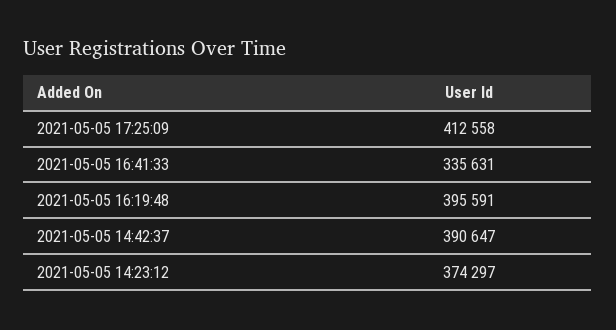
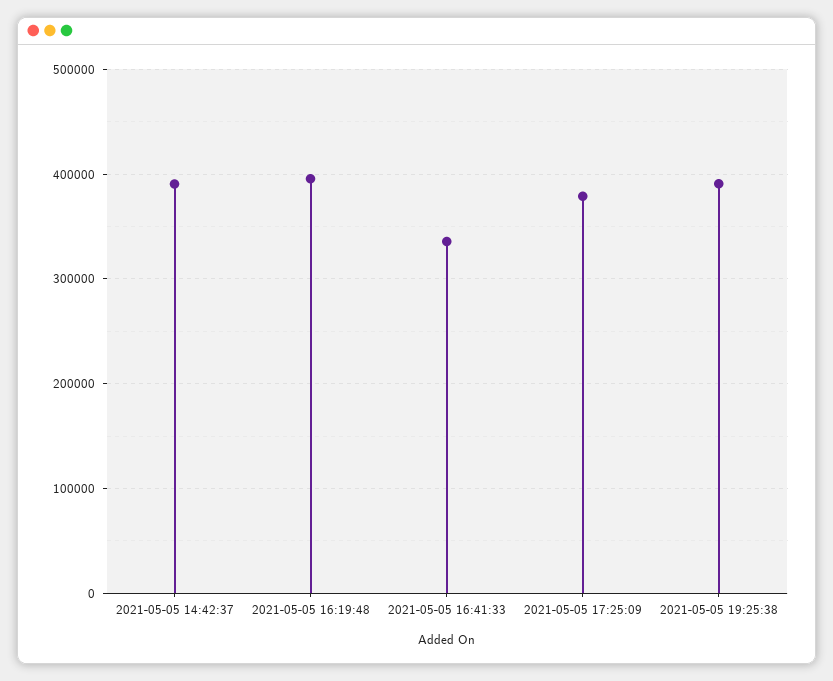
2021-05-05 17:25:09: 412558 -> 380000
2021-05-05 14:23:12: 374297 -> none
2021-05-05 19:25:38: none -> 390000

